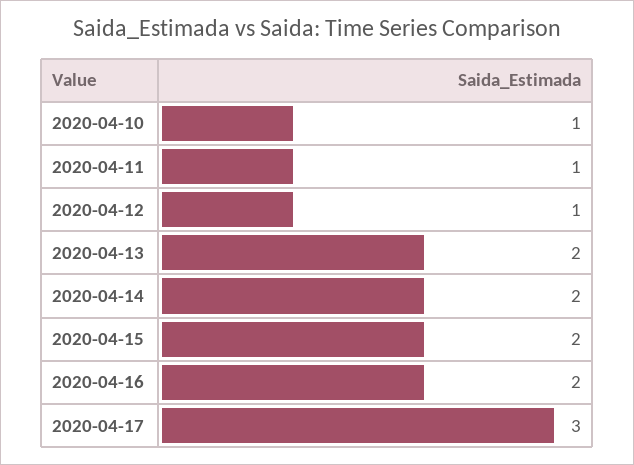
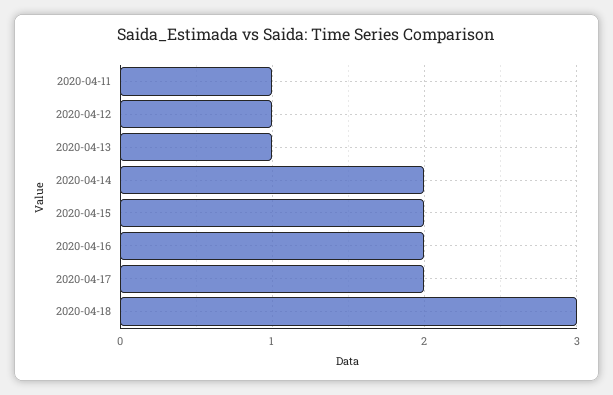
2020-04-10: 1 -> none
2020-04-13: 2 -> 1
2020-04-17: 3 -> 2
2020-04-18: none -> 3

